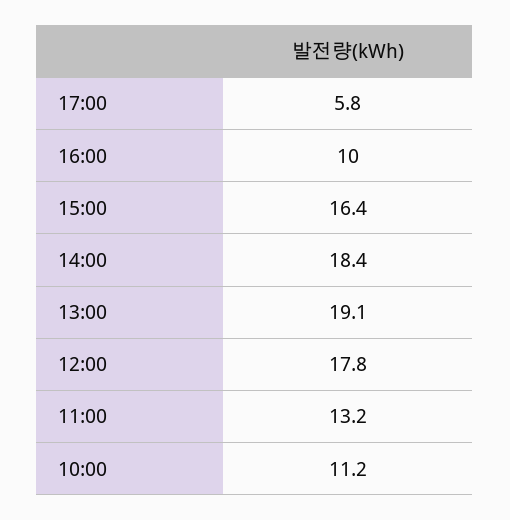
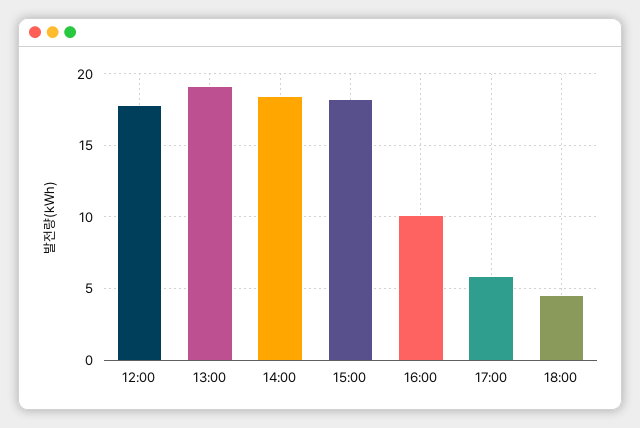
15:00: 16.4 -> 18
11:00: 13.2 -> none
10:00: 11.2 -> none
18:00: none -> 4.5

